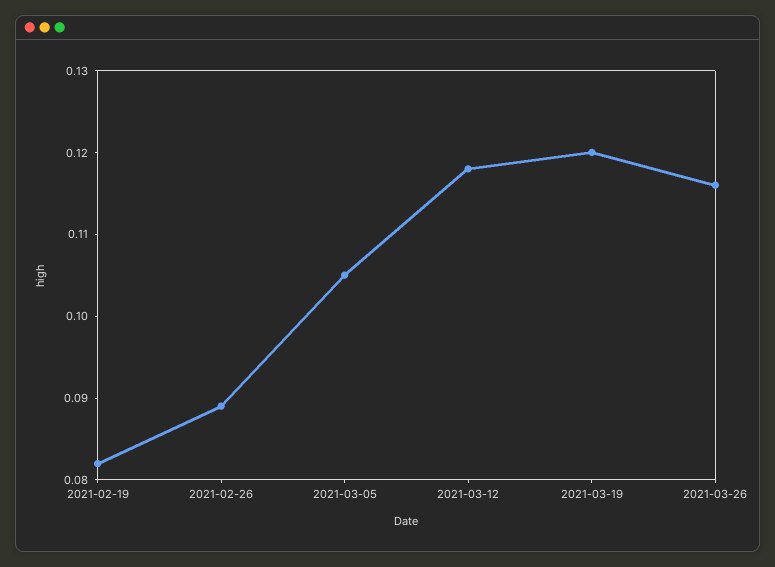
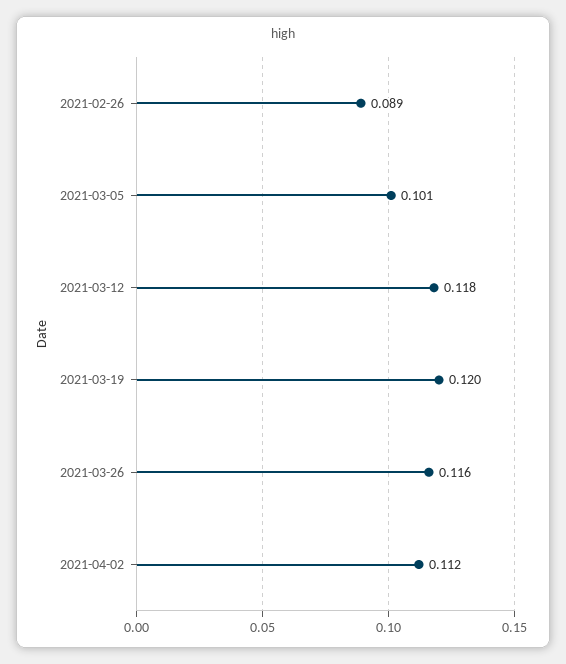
2021-02-19: 0.082 -> none
2021-03-05: 0.105 -> 0.101
2021-04-02: none -> 0.112

